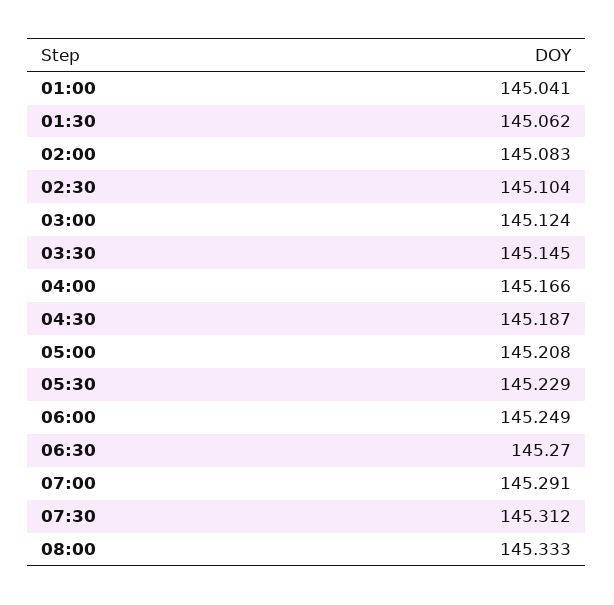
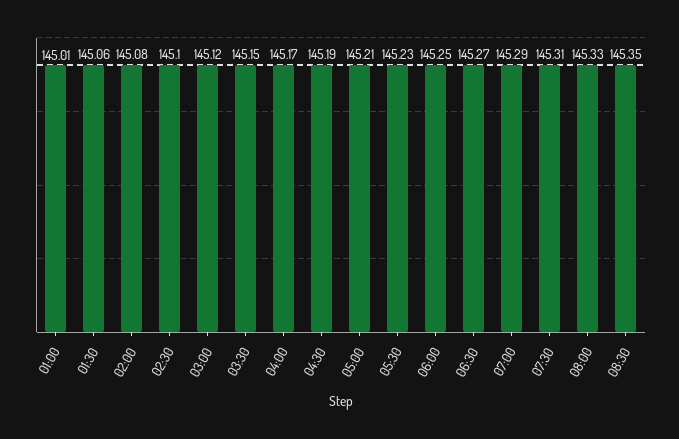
01:00: 145.041 -> 145.01
08:30: none -> 145.35

